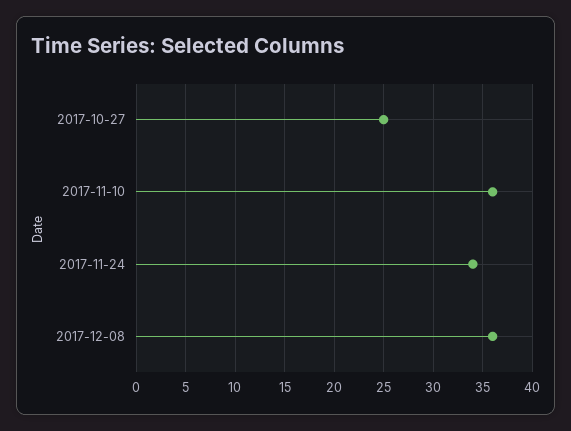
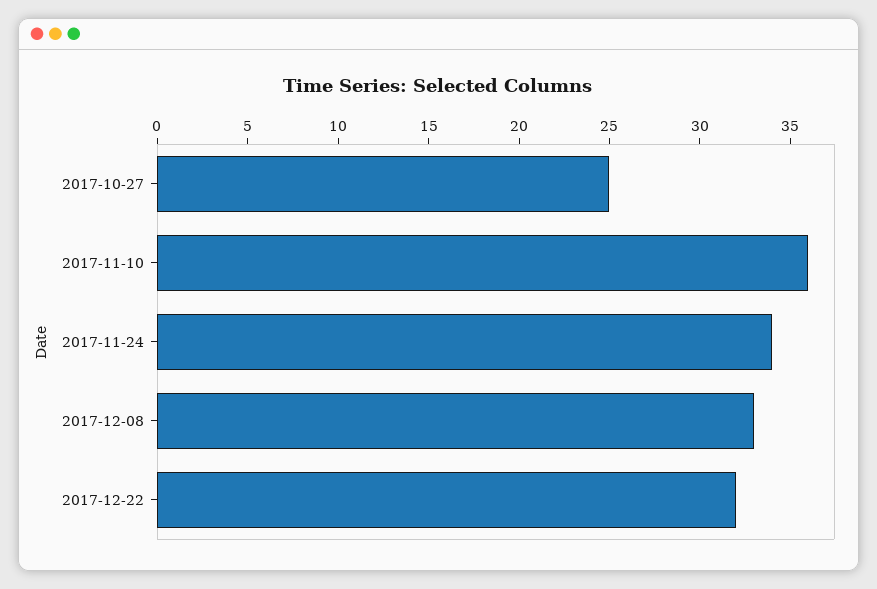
2017-12-08: 36 -> 33
2017-12-22: none -> 32

